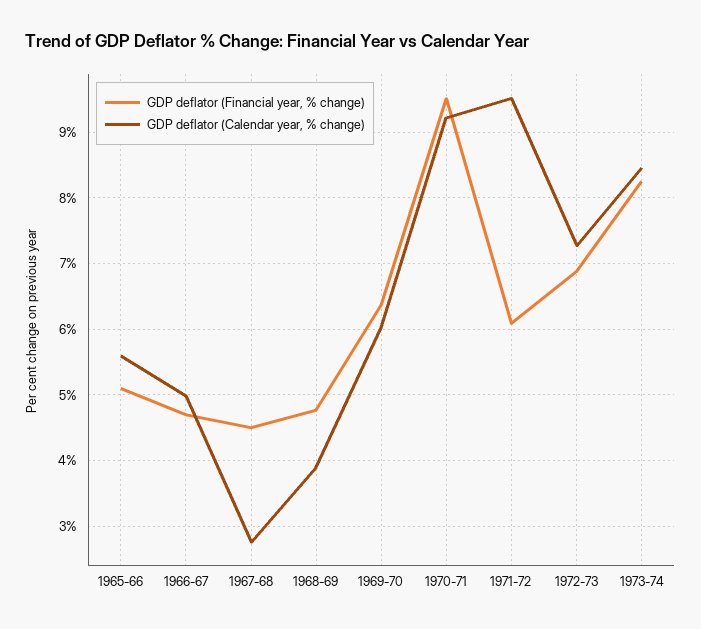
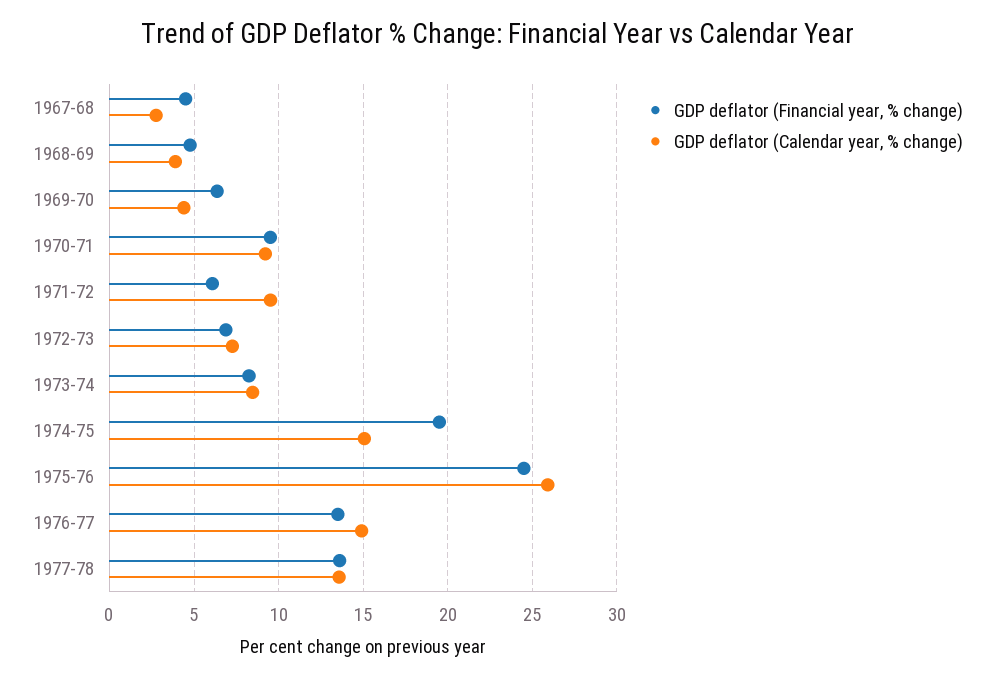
GDP deflator (Financial year, % change), 1965-66: 5.1 -> none
GDP deflator (Calendar year, % change), 1965-66: 5.6 -> none
GDP deflator (Financial year, % change), 1966-67: 4.7 -> none
GDP deflator (Calendar year, % change), 1966-67: 5 -> none
GDP deflator (Calendar year, % change), 1969-70: 6 -> 4.5
GDP deflator (Financial year, % change), 1974-75: none -> 19.5
GDP deflator (Calendar year, % change), 1974-75: none -> 15
GDP deflator (Financial year, % change), 1975-76: none -> 24.5
GDP deflator (Calendar year, % change), 1975-76: none -> 26
GDP deflator (Financial year, % change), 1976-77: none -> 13.5
GDP deflator (Calendar year, % change), 1976-77: none -> 15
GDP deflator (Financial year, % change), 1977-78: none -> 13.5
GDP deflator (Calendar year, % change), 1977-78: none -> 13.5

